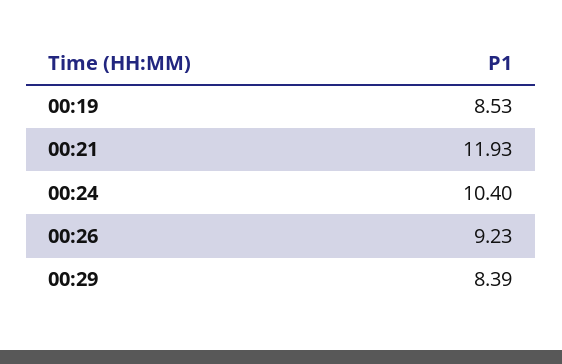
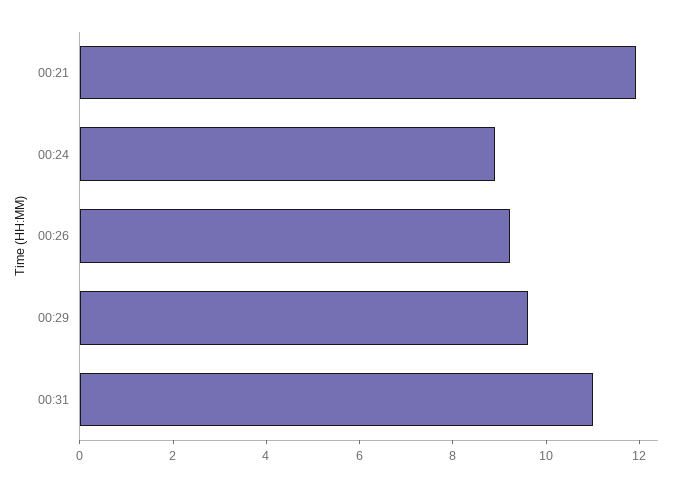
00:19: 8.53 -> none
00:24: 10.4 -> 9
00:29: 8.39 -> 9.5
00:31: none -> 11

